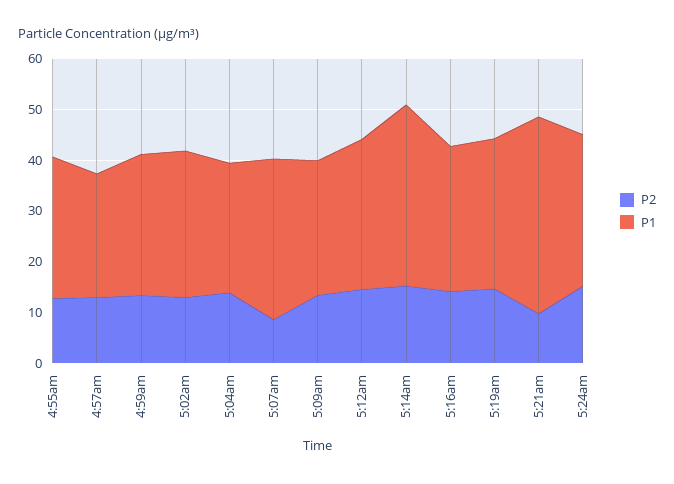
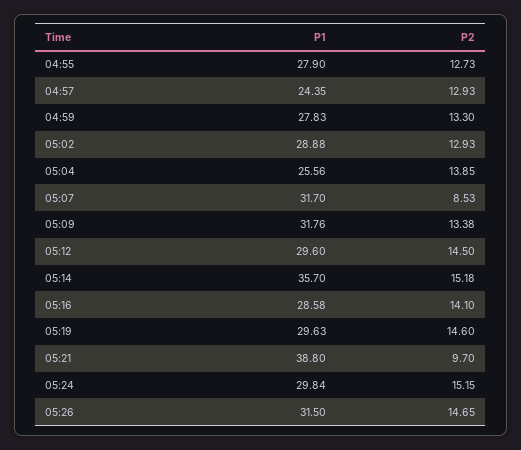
P1, 5:09am: 26 -> 31.76
P1, 05:26: none -> 31.5
P2, 05:26: none -> 14.65

